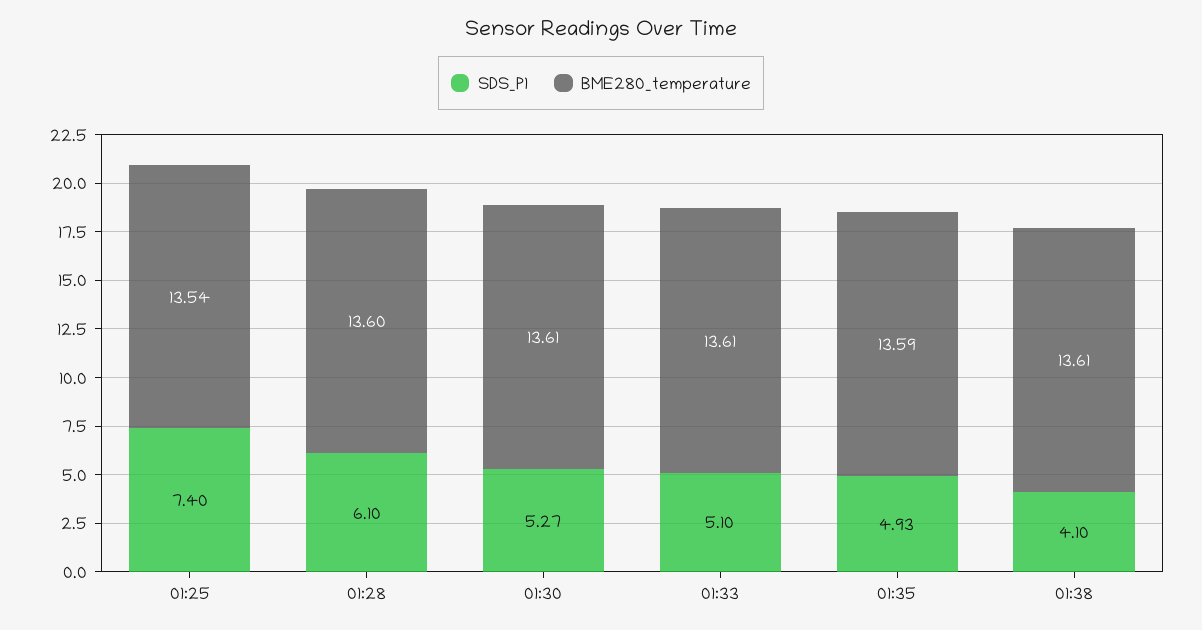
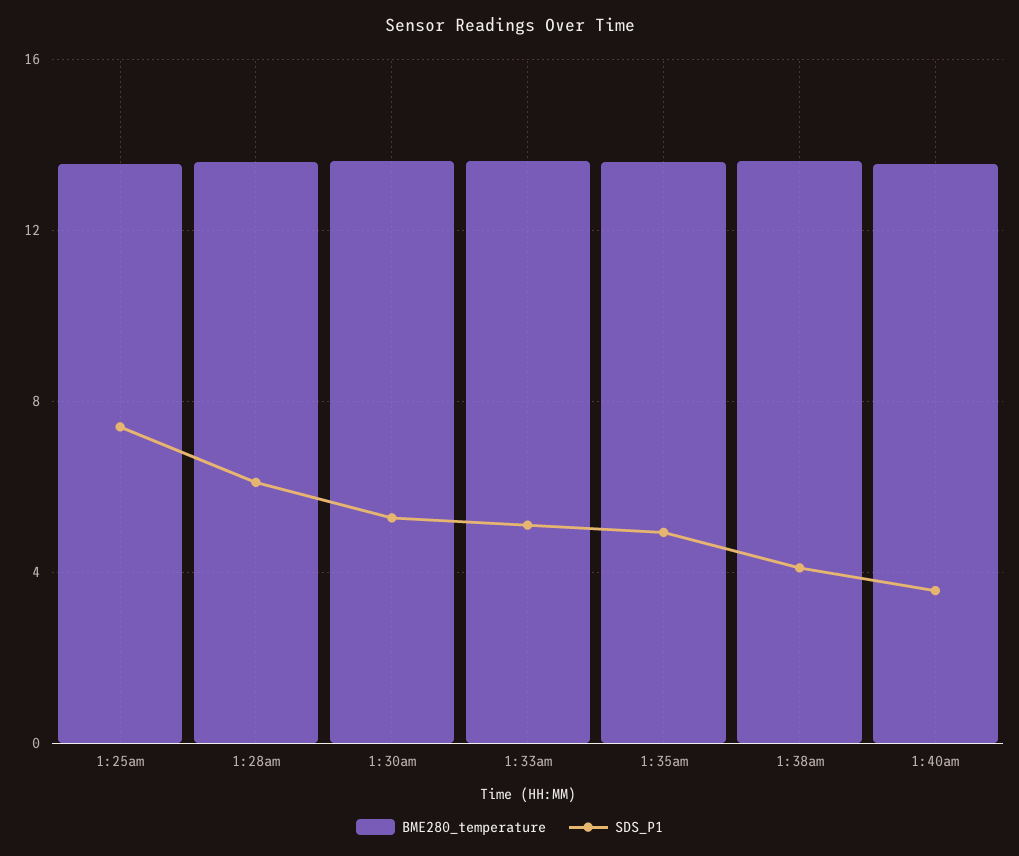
BME280_temperature, 1:40am: none -> 13.5
SDS_P1, 1:40am: none -> 3.5

